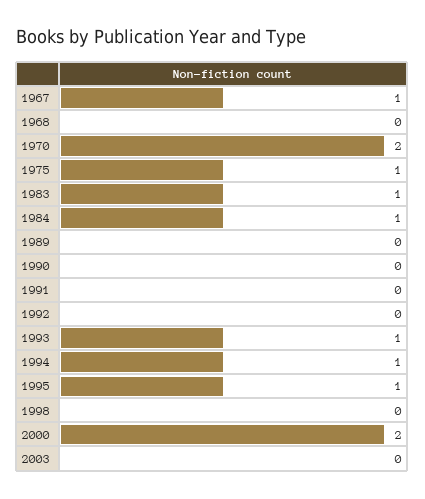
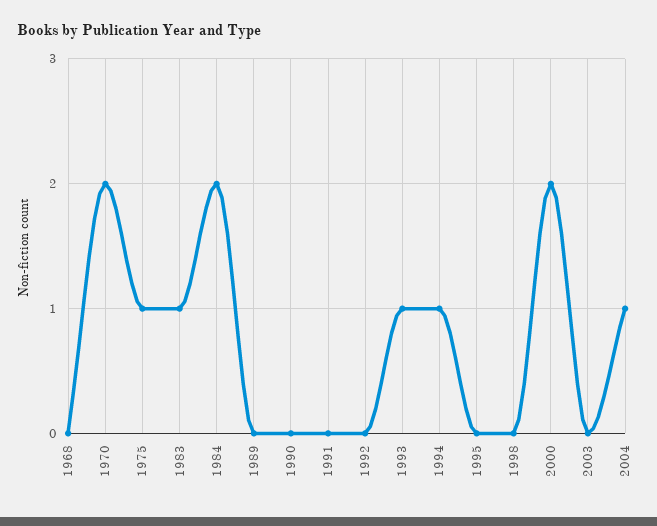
1967: 1 -> none
1984: 1 -> 2
1995: 1 -> 0
2004: none -> 1

